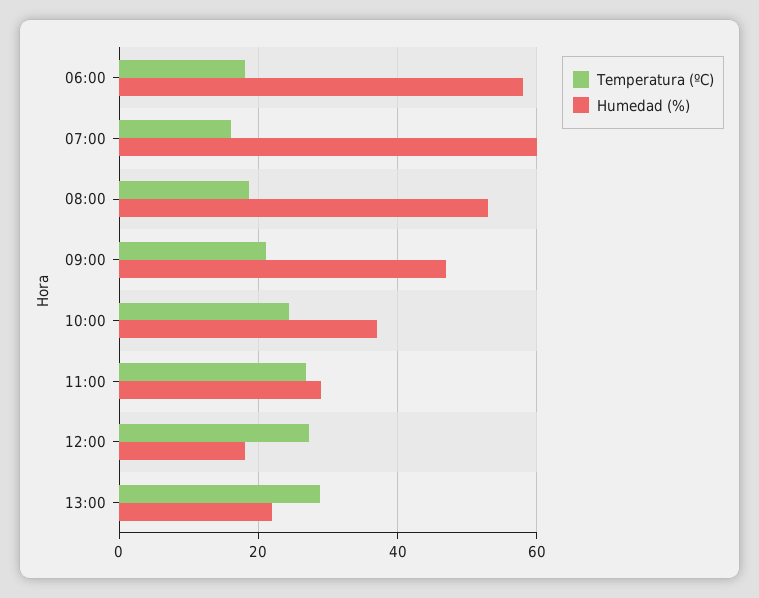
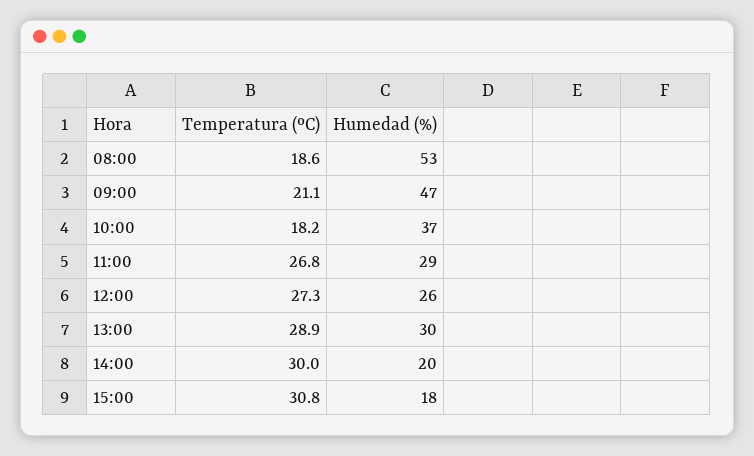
Temperatura (ºC), 06:00: 18 -> none
Humedad (%), 06:00: 58 -> none
Temperatura (ºC), 07:00: 16 -> none
Humedad (%), 07:00: 60 -> none
Temperatura (ºC), 10:00: 24 -> 18.2
Humedad (%), 12:00: 18 -> 26
Humedad (%), 13:00: 22 -> 30
Temperatura (ºC), 14:00: none -> 30
Humedad (%), 14:00: none -> 20
Temperatura (ºC), 15:00: none -> 30.8
Humedad (%), 15:00: none -> 18

